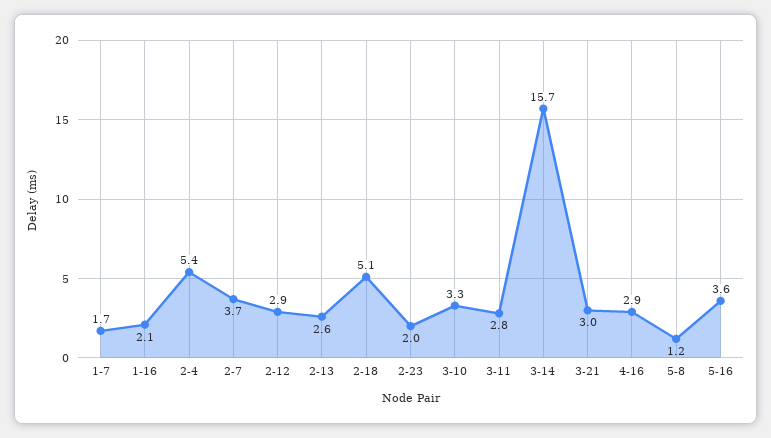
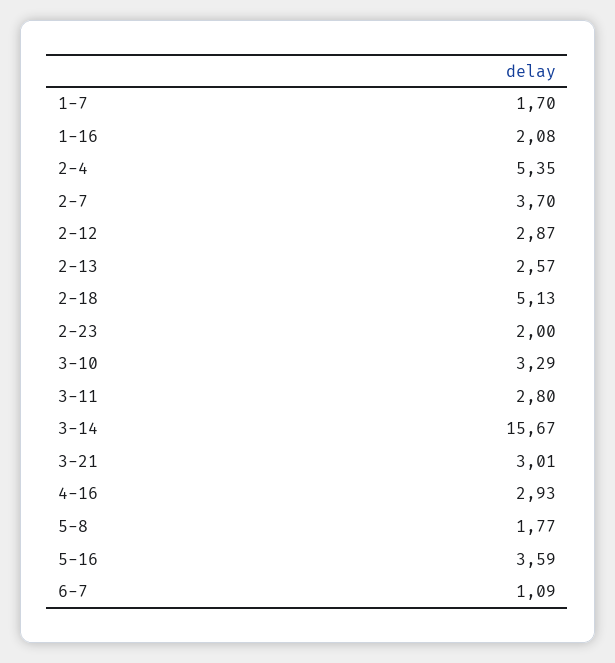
5-8: 1.2 -> 1.77
6-7: none -> 1.09

